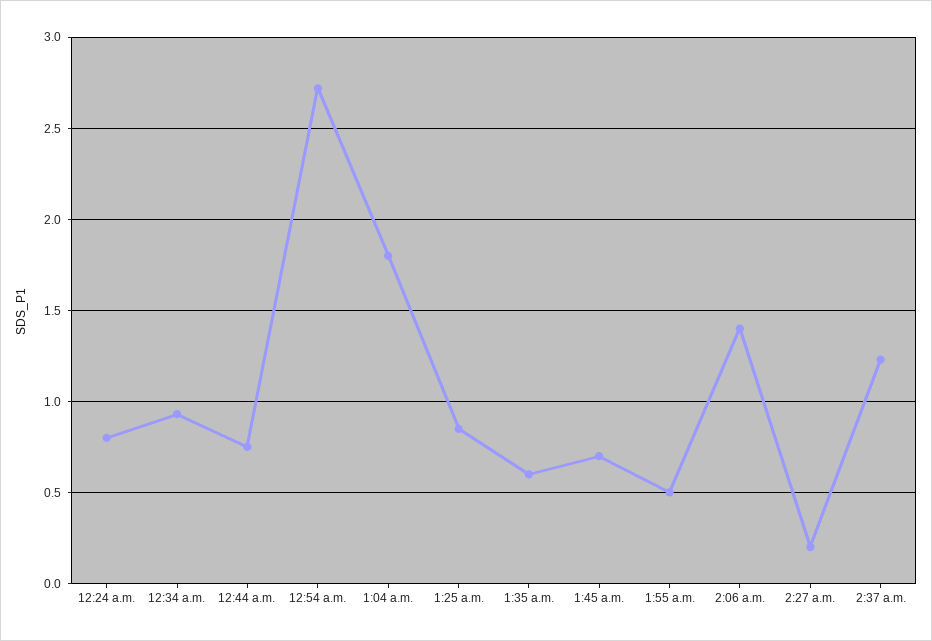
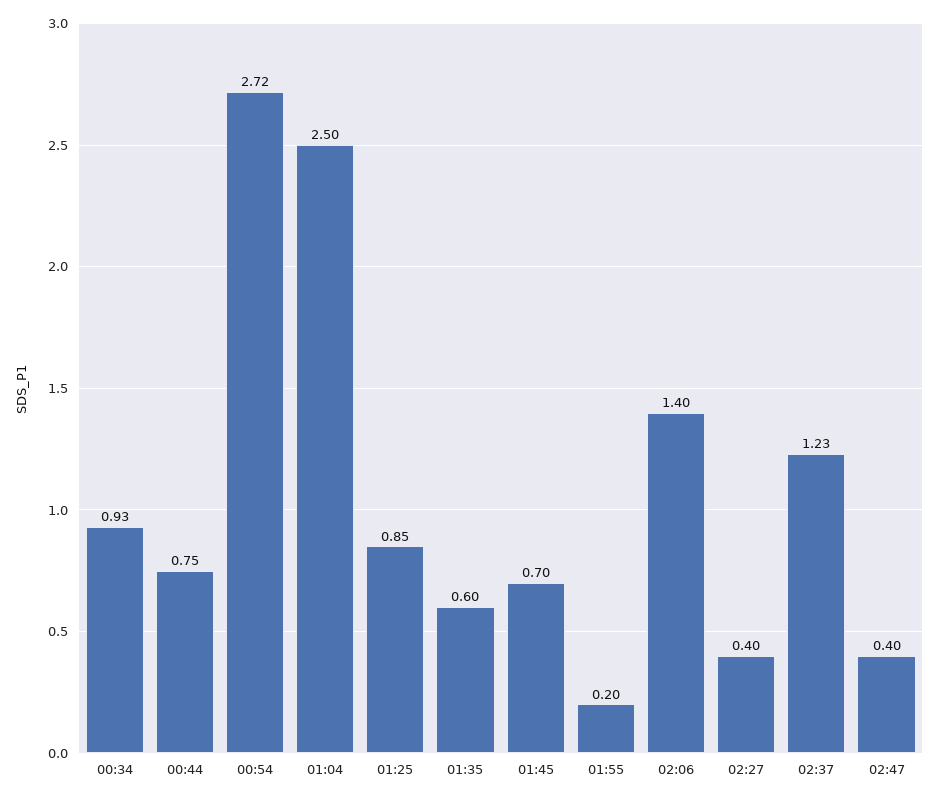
12:24 a.m.: 0.8 -> none
1:04 a.m.: 1.8 -> 2.5
1:55 a.m.: 0.5 -> 0.2
2:27 a.m.: 0.2 -> 0.4
02:47: none -> 0.4

